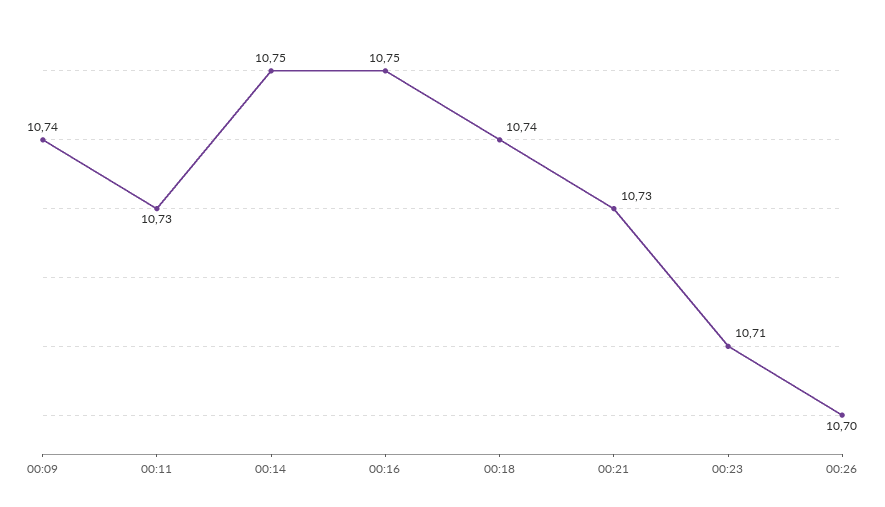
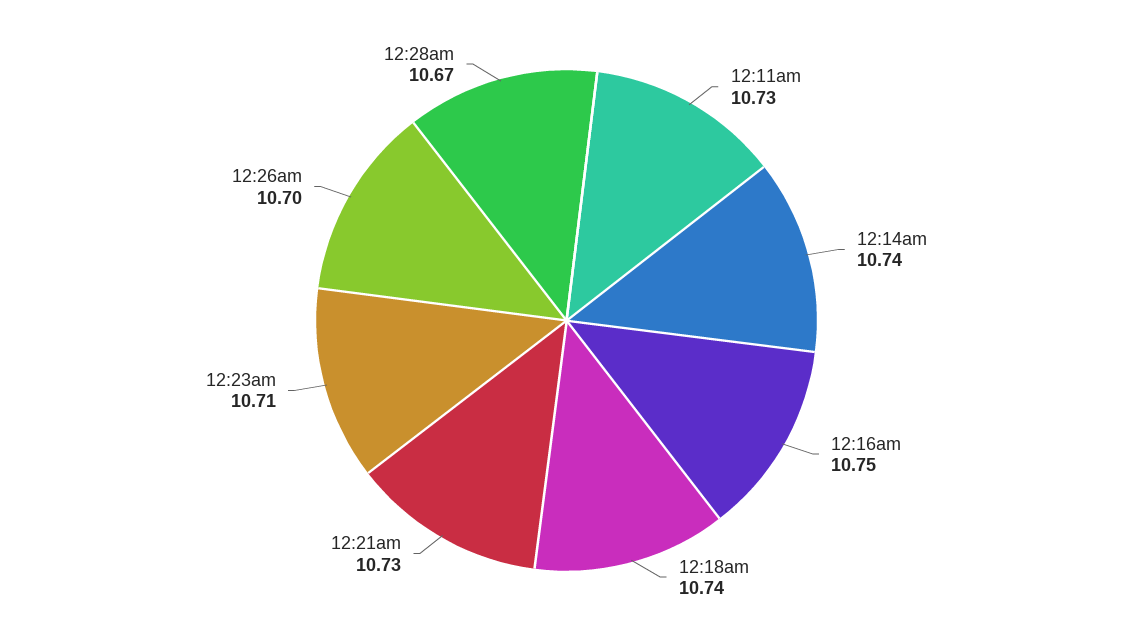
00:09: 10.74 -> none
00:14: 10.75 -> 10.74
12:28am: none -> 10.67

